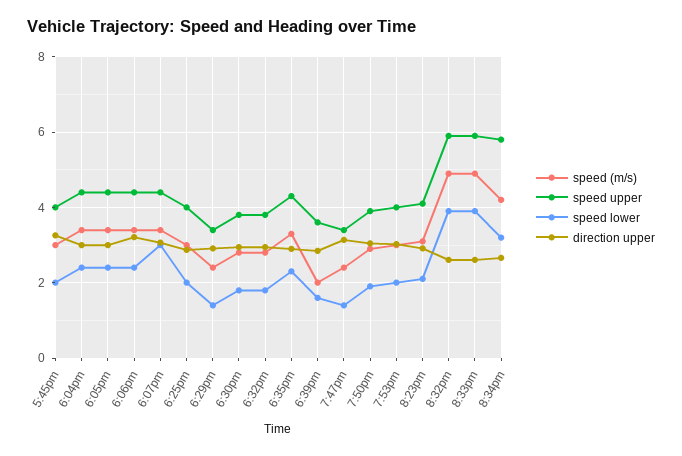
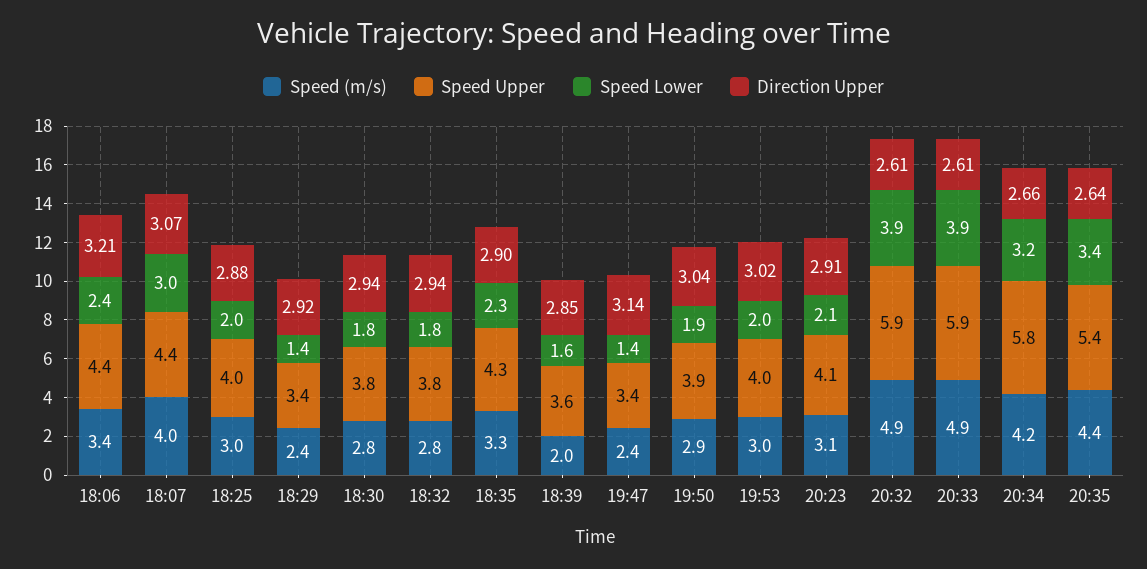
speed (m/s), 5:45pm: 3 -> none
speed upper, 5:45pm: 4 -> none
speed lower, 5:45pm: 2 -> none
direction upper, 5:45pm: 3.2 -> none
speed (m/s), 6:04pm: 3.4 -> none
speed upper, 6:04pm: 4.4 -> none
speed lower, 6:04pm: 2.4 -> none
direction upper, 6:04pm: 3 -> none
speed (m/s), 6:05pm: 3.4 -> none
speed upper, 6:05pm: 4.4 -> none
speed lower, 6:05pm: 2.4 -> none
direction upper, 6:05pm: 3 -> none
speed (m/s), 6:07pm: 3.4 -> 4
speed (m/s), 20:35: none -> 4.4
speed upper, 20:35: none -> 5.4
speed lower, 20:35: none -> 3.4
direction upper, 20:35: none -> 2.64

